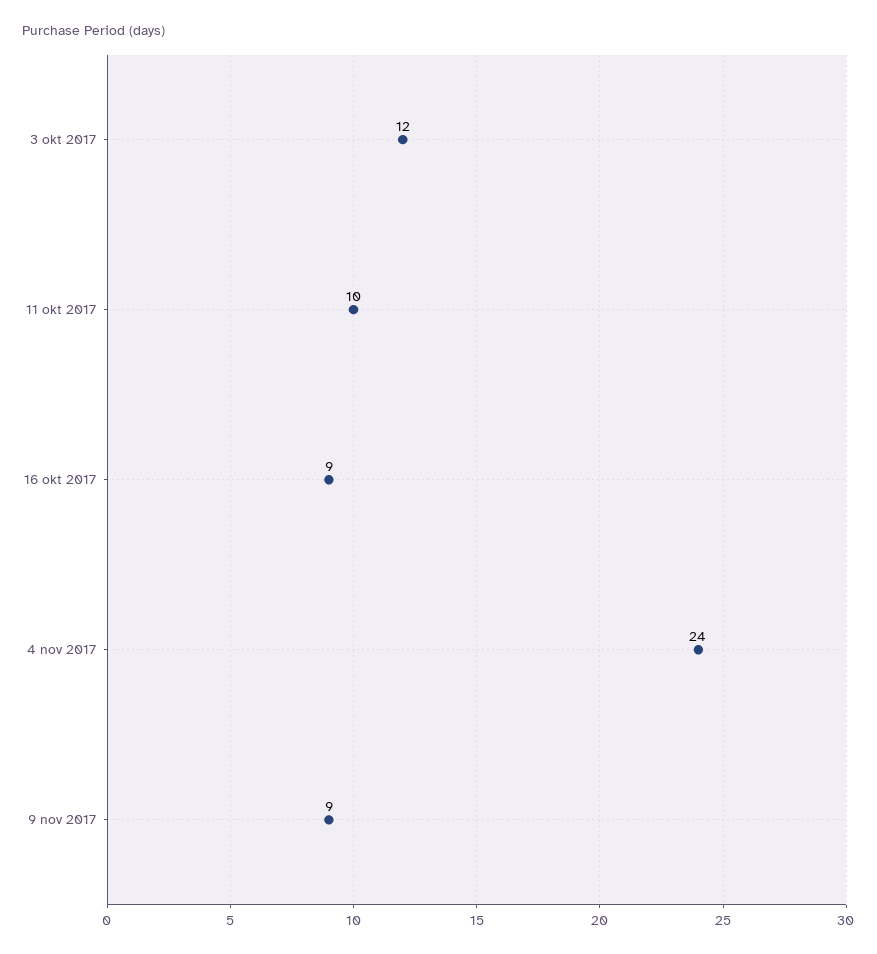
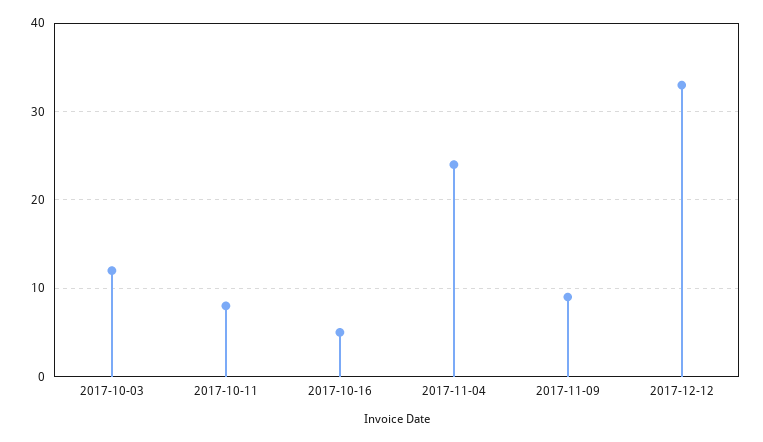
11 okt 2017: 10 -> 8
16 okt 2017: 9 -> 5
2017-12-12: none -> 33

